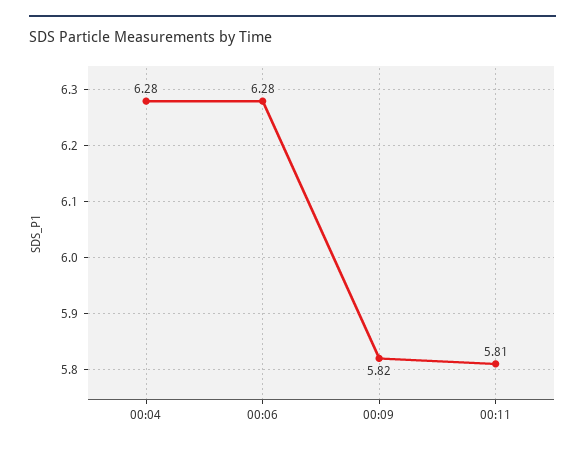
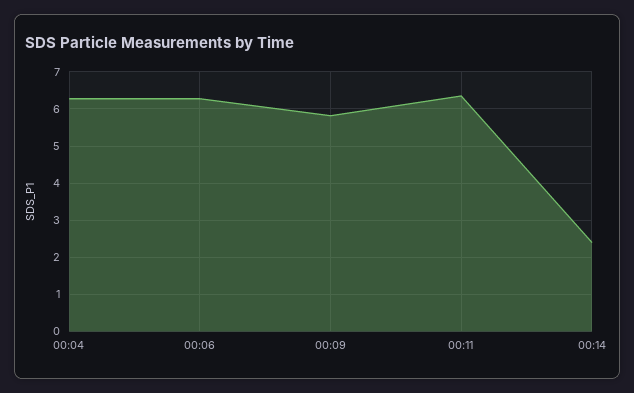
00:11: 5.81 -> 6.4
00:14: none -> 2.4

